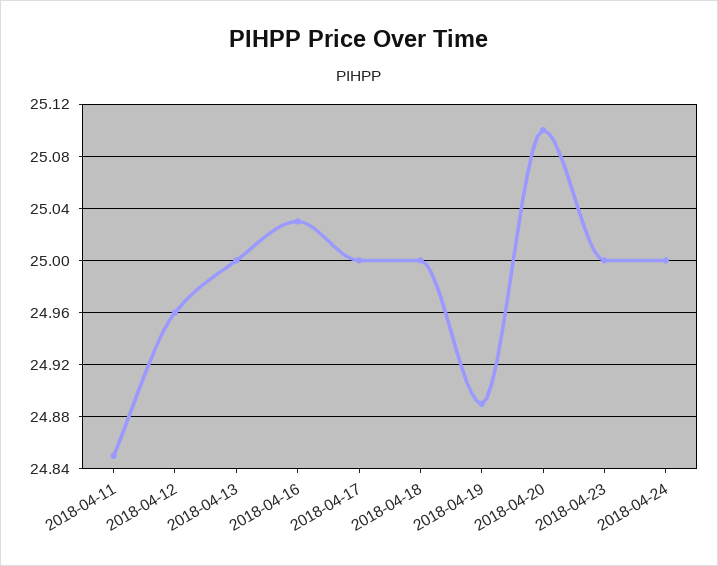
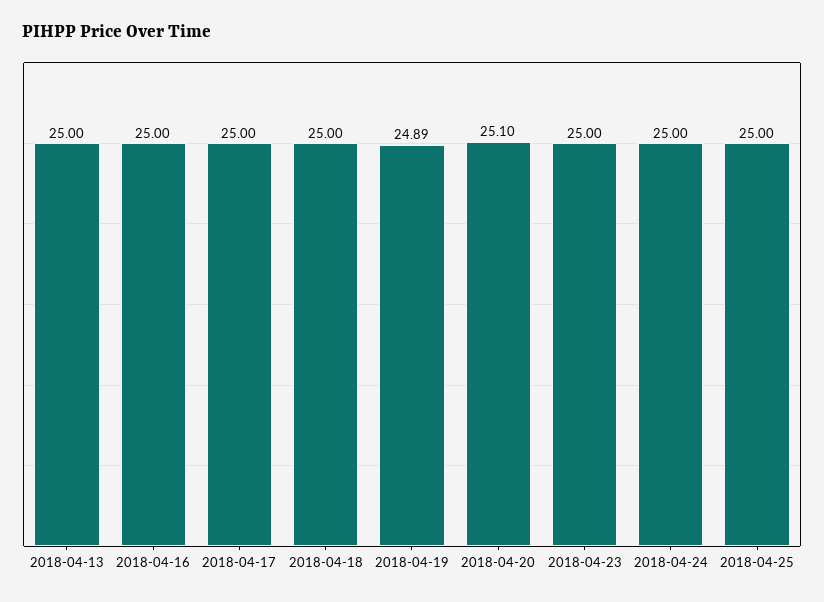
2018-04-11: 24.85 -> none
2018-04-12: 24.96 -> none
2018-04-16: 25.03 -> 25
2018-04-25: none -> 25

